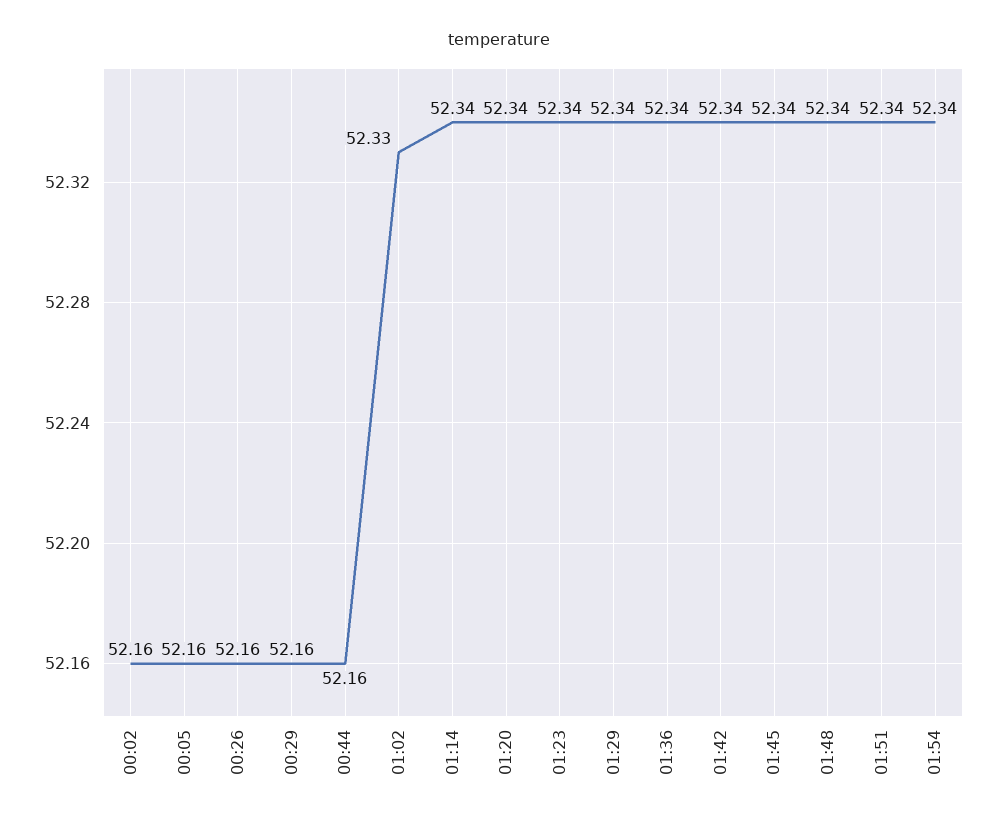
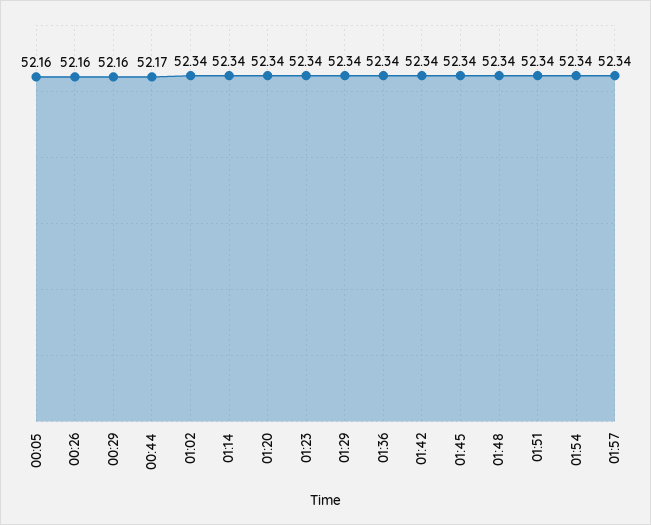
00:02: 52.16 -> none
00:44: 52.16 -> 52.17
01:02: 52.33 -> 52.34
01:57: none -> 52.34

